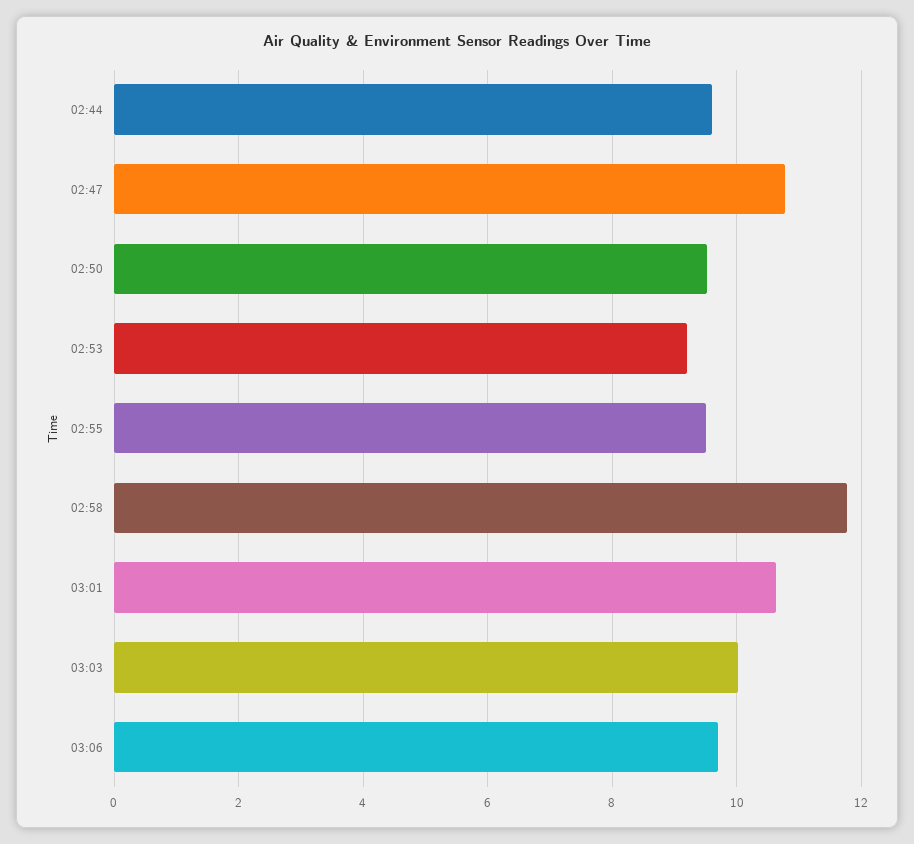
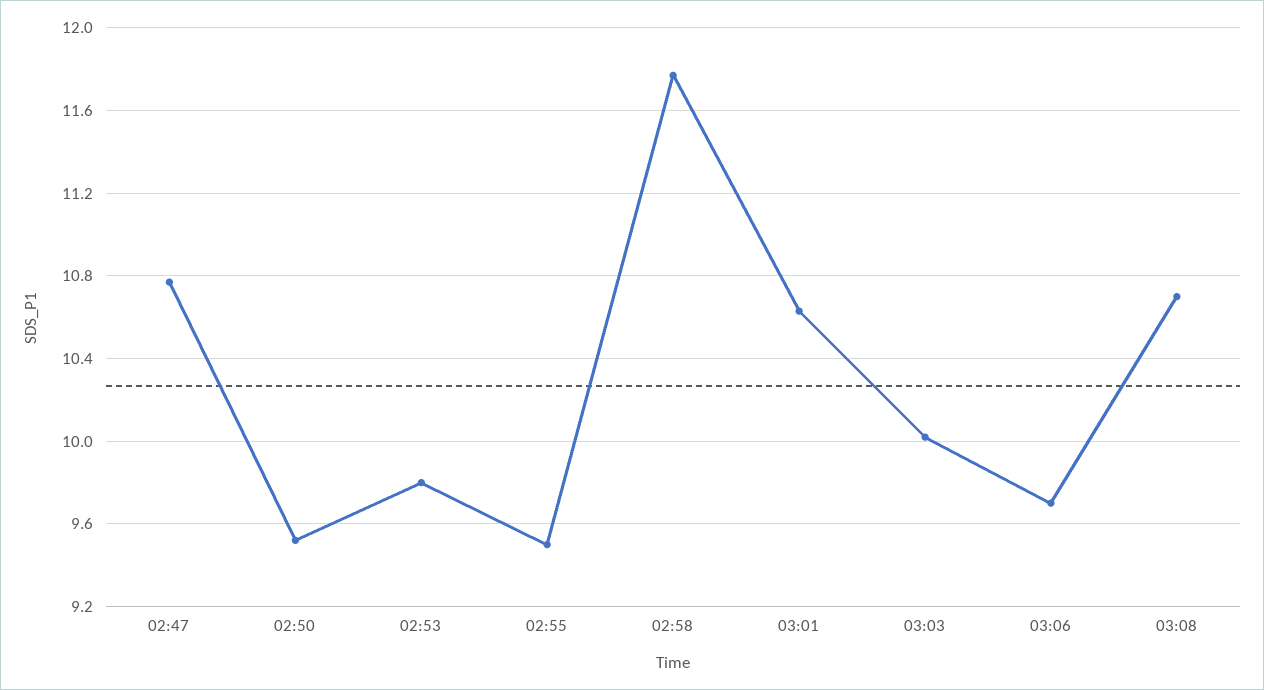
02:44: 9.6 -> none
02:53: 9.2 -> 9.8
03:08: none -> 10.7

